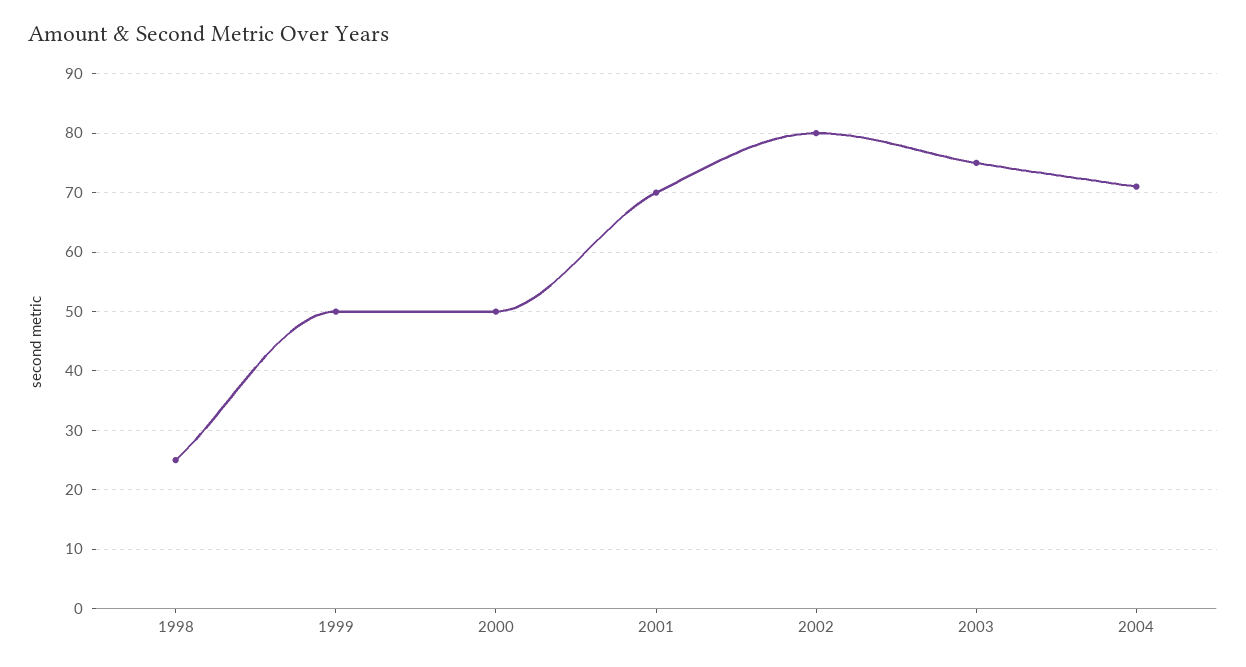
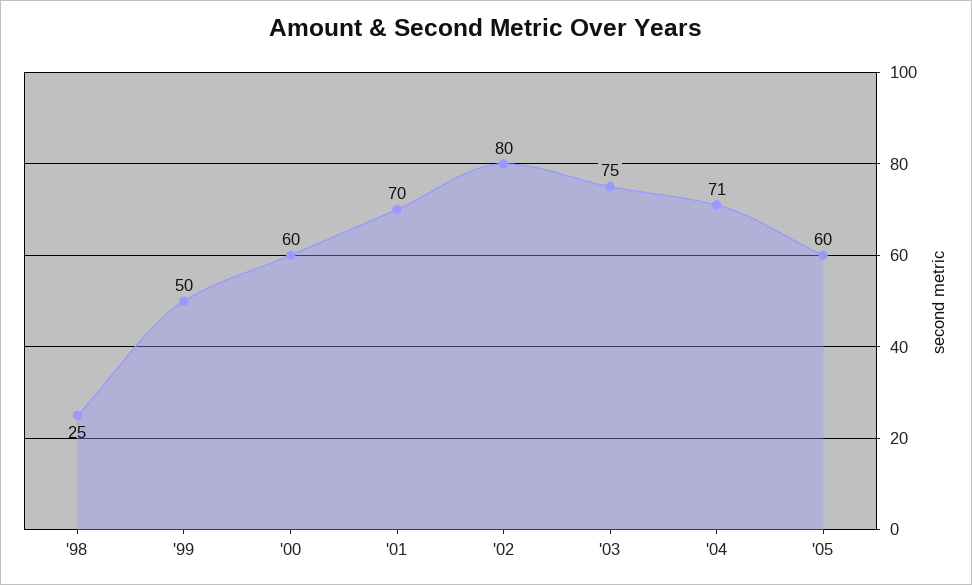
2000: 50 -> 60
'05: none -> 60

